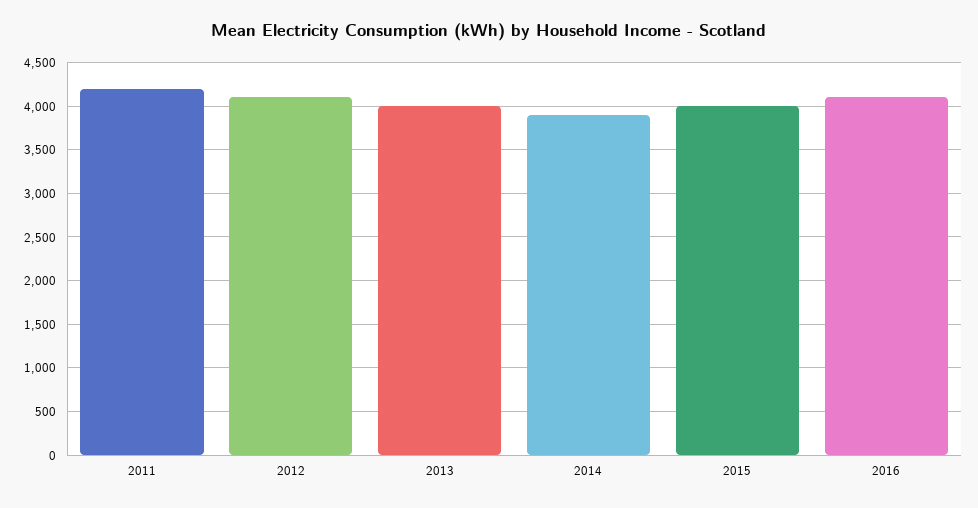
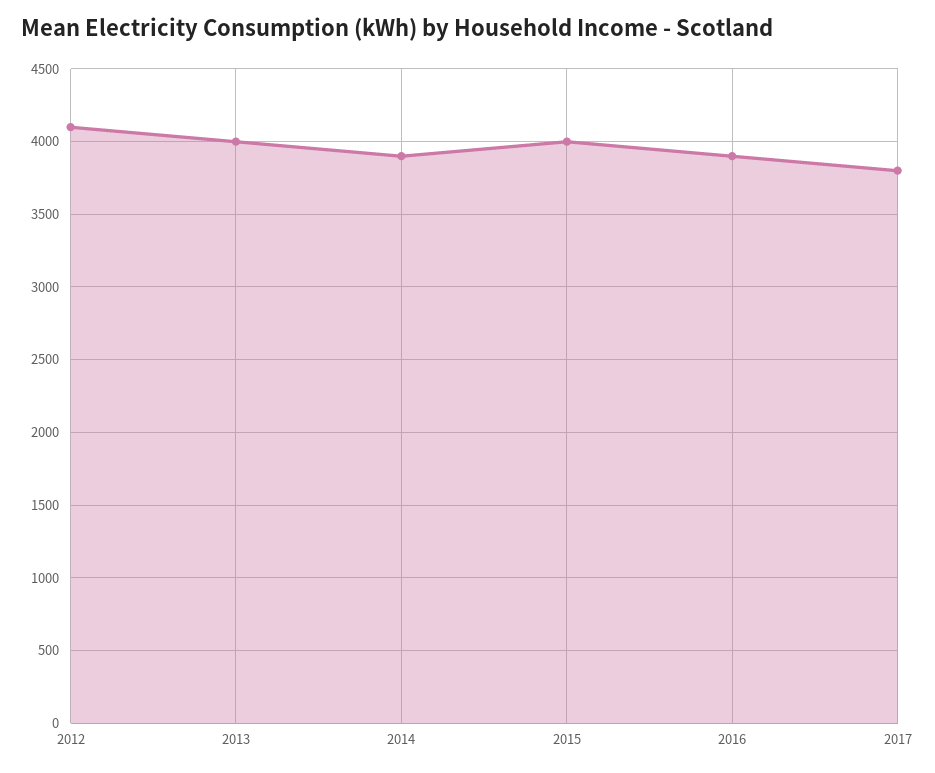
2011: 4200 -> none
2016: 4100 -> 3900
2017: none -> 3800

